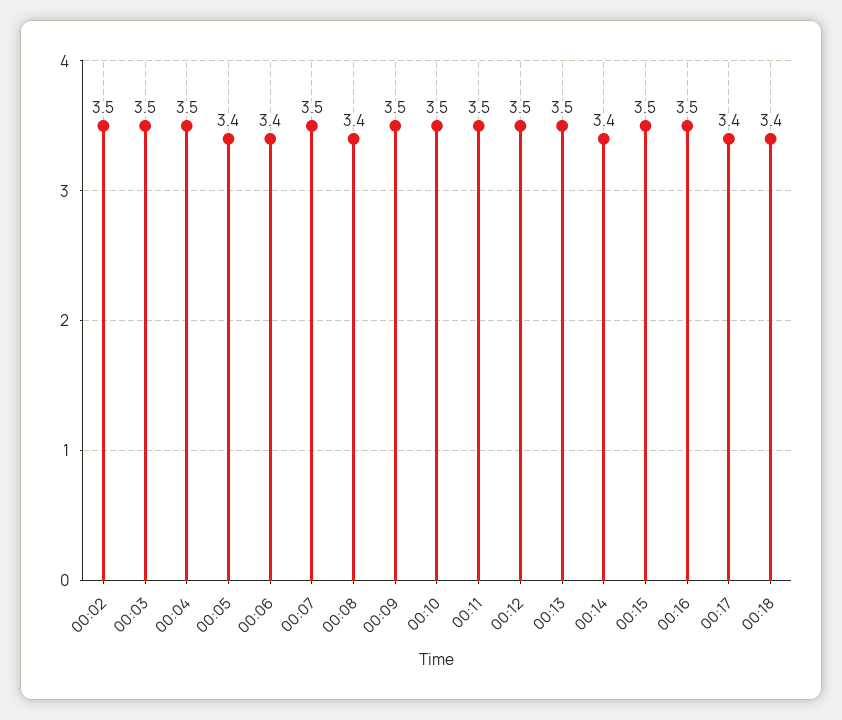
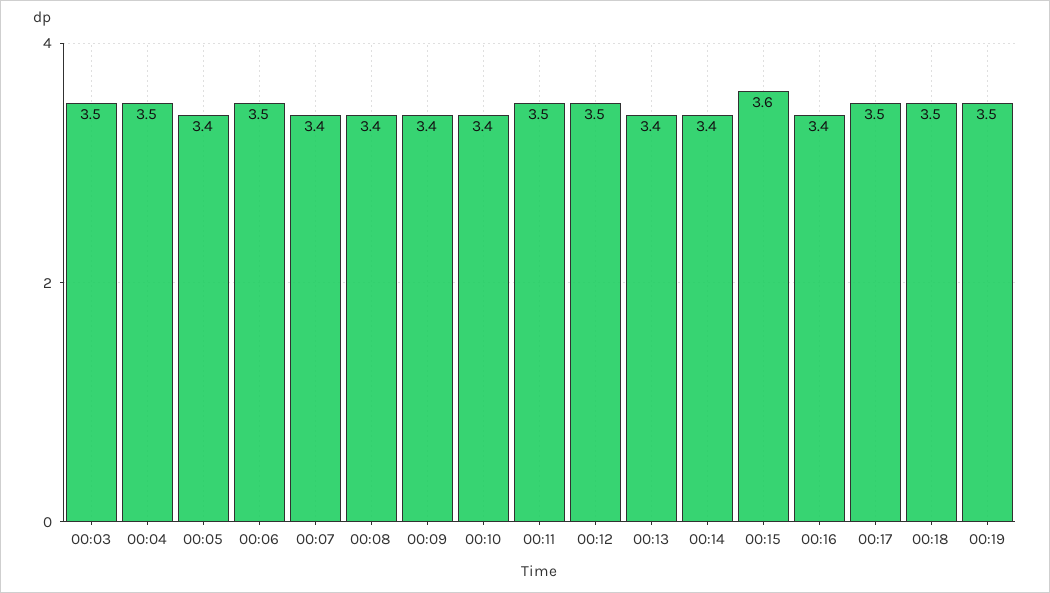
00:02: 3.5 -> none
00:06: 3.4 -> 3.5
00:07: 3.5 -> 3.4
00:09: 3.5 -> 3.4
00:10: 3.5 -> 3.4
00:13: 3.5 -> 3.4
00:15: 3.5 -> 3.6
00:16: 3.5 -> 3.4
00:17: 3.4 -> 3.5
00:18: 3.4 -> 3.5
00:19: none -> 3.5

